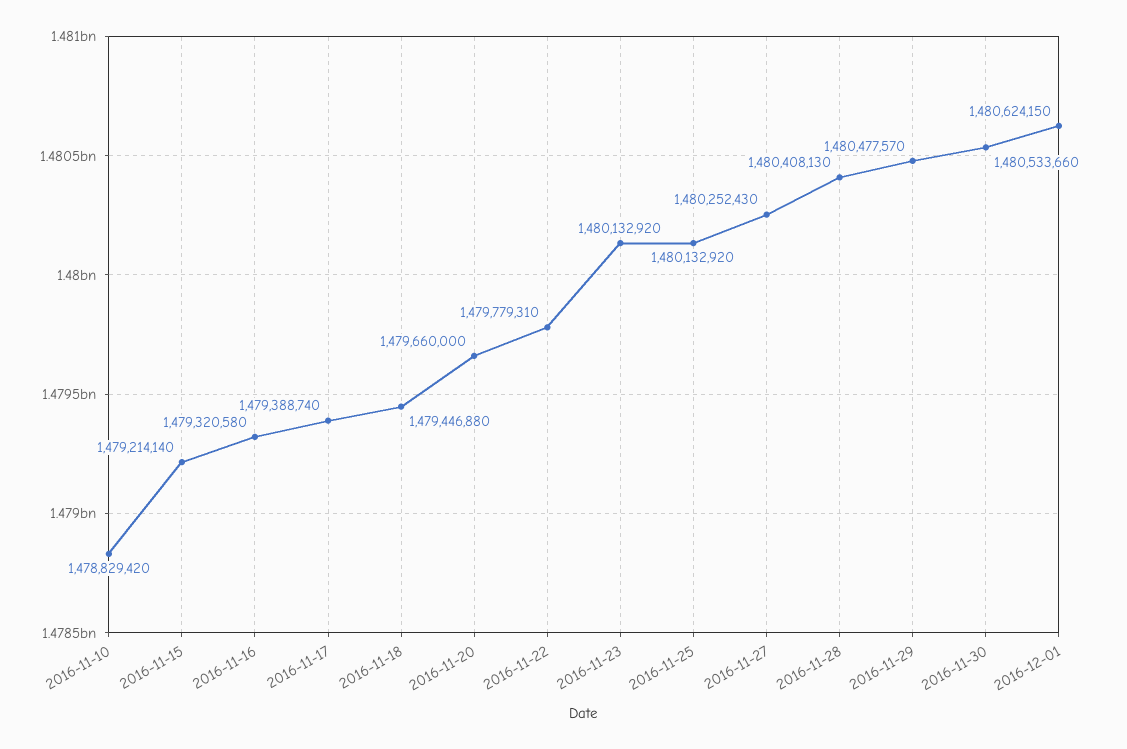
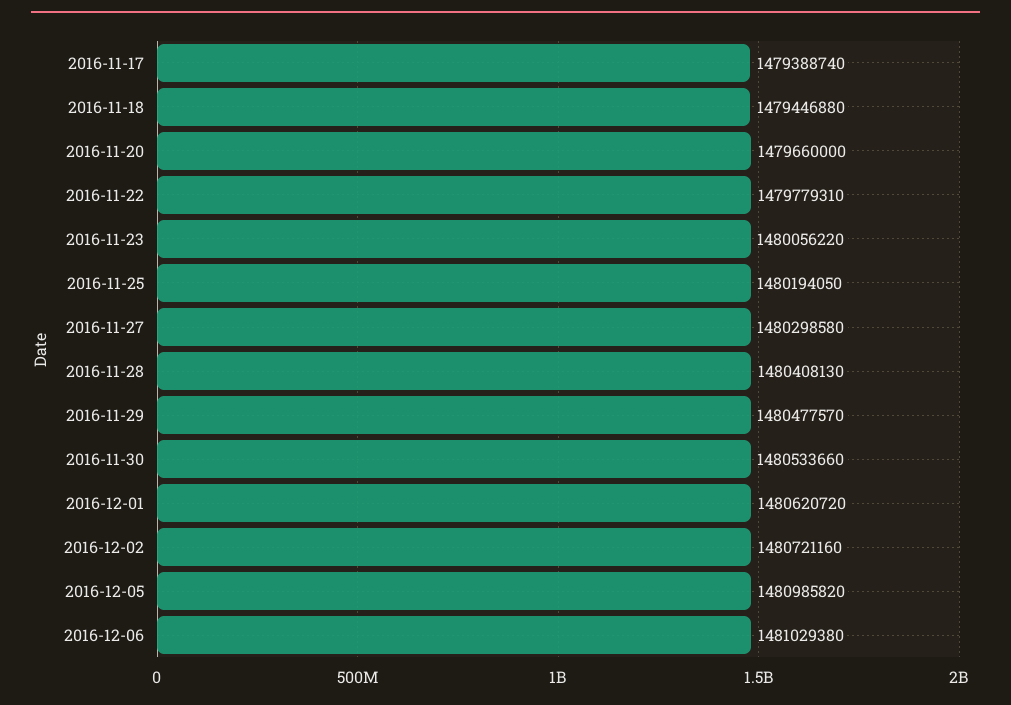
2016-11-10: 1478829420 -> none
2016-11-15: 1479214140 -> none
2016-11-16: 1479320580 -> none
2016-11-23: 1480132920 -> 1480056220
2016-11-25: 1480132920 -> 1480194050
2016-11-27: 1480252430 -> 1480298580
2016-12-01: 1480624150 -> 1480620720
2016-12-02: none -> 1480721160
2016-12-05: none -> 1480985820
2016-12-06: none -> 1481029380

